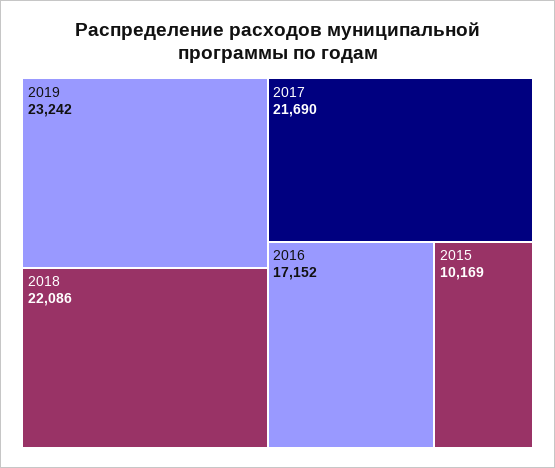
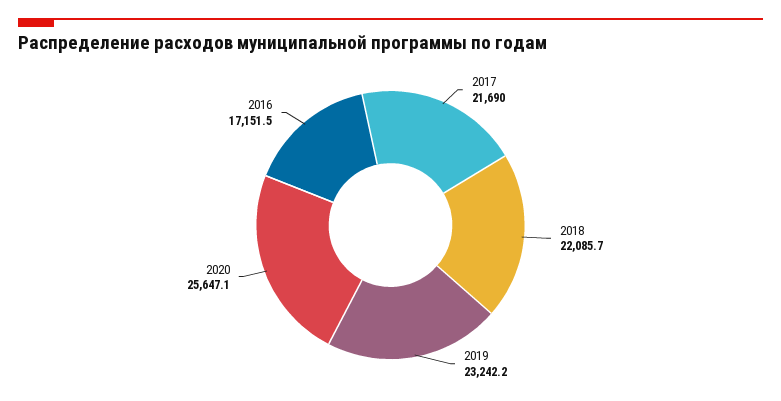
2015: 10169 -> none
2020: none -> 25647.1

